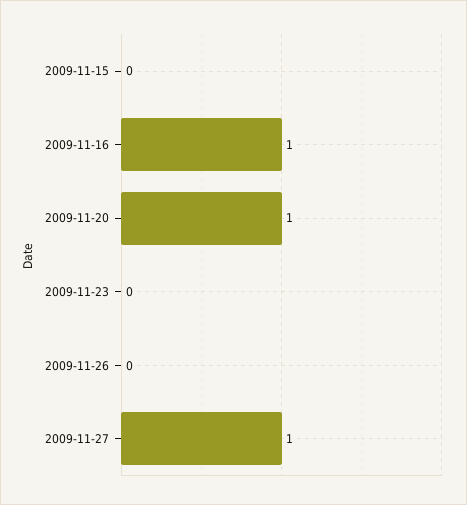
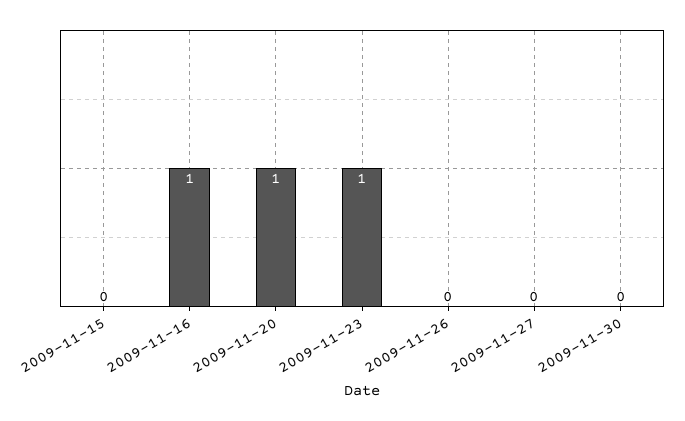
2009-11-23: 0 -> 1
2009-11-27: 1 -> 0
2009-11-30: none -> 0

